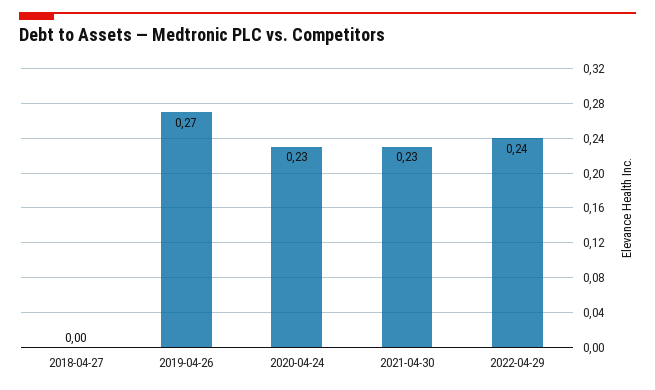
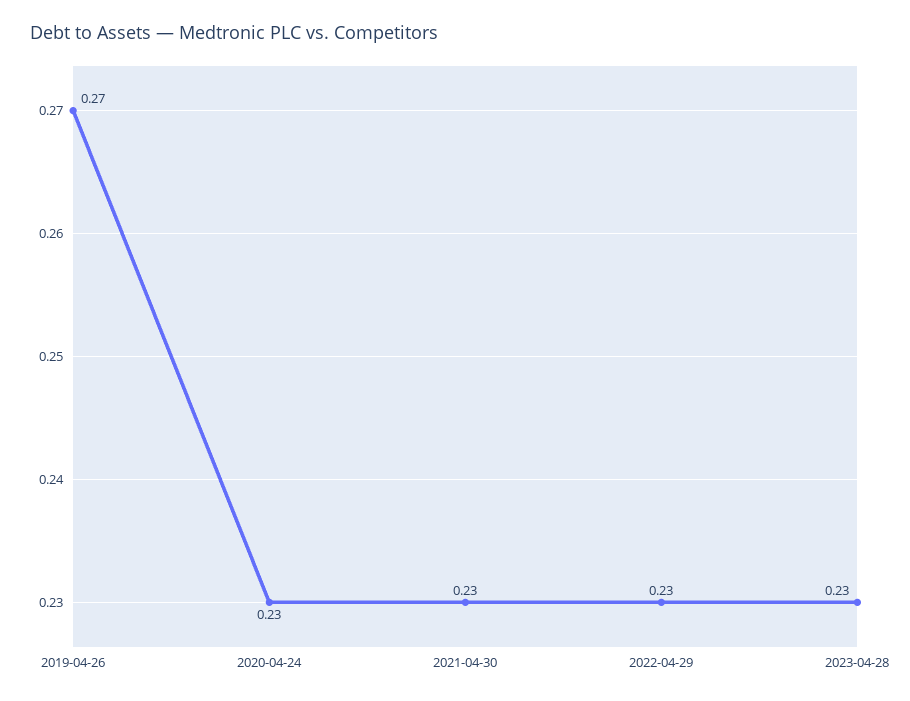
2018-04-27: 0 -> none
2022-04-29: 0.24 -> 0.23
2023-04-28: none -> 0.23

